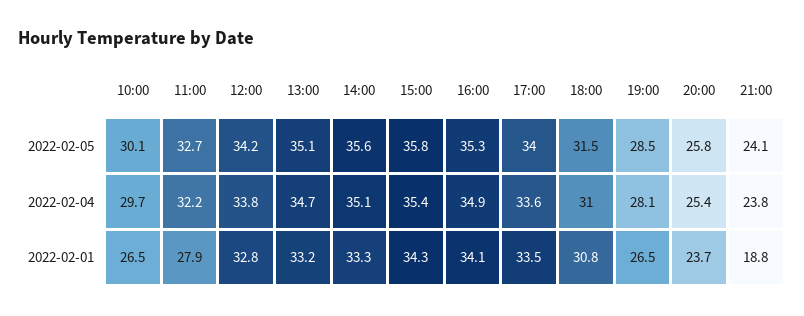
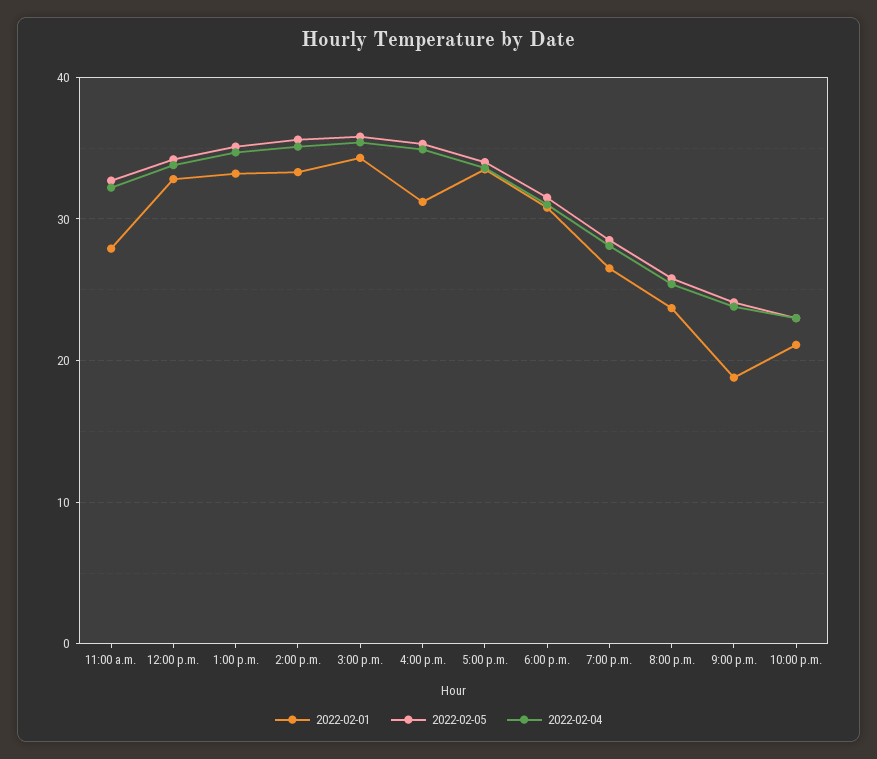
2022-02-05, 10:00: 30.1 -> none
2022-02-04, 10:00: 29.7 -> none
2022-02-01, 10:00: 26.5 -> none
2022-02-01, 16:00: 34.1 -> 31
2022-02-01, 10:00 p.m.: none -> 21
2022-02-05, 10:00 p.m.: none -> 23
2022-02-04, 10:00 p.m.: none -> 23

